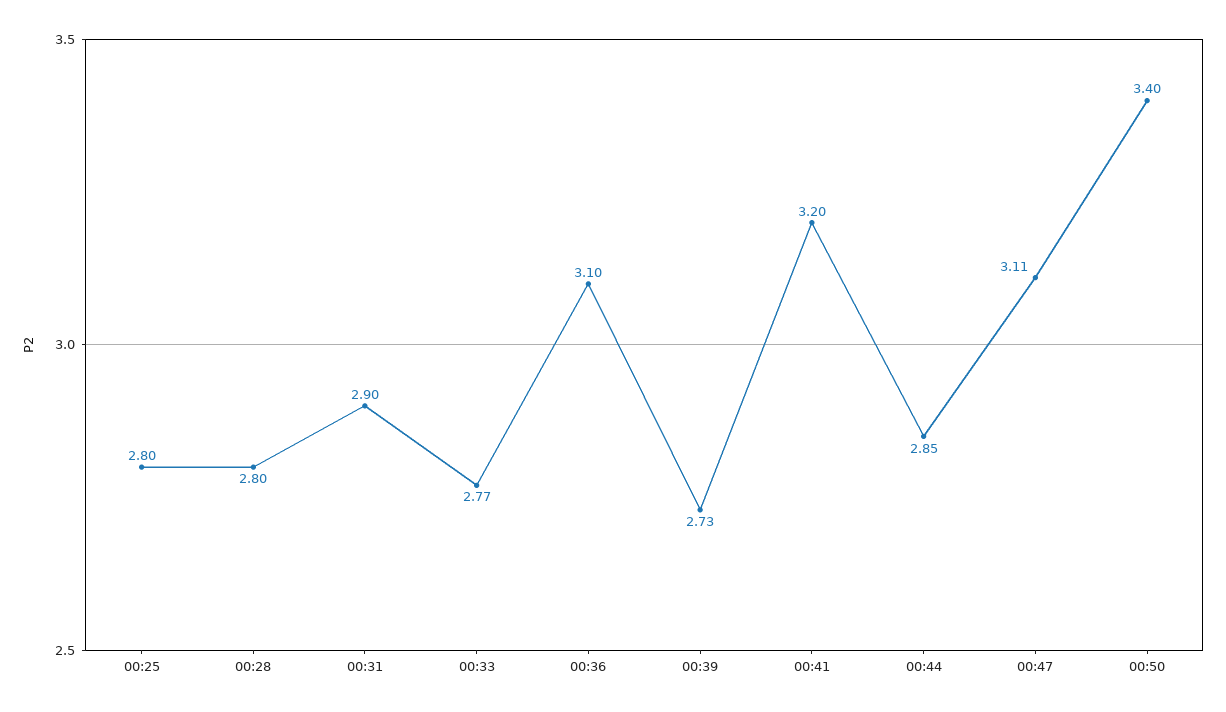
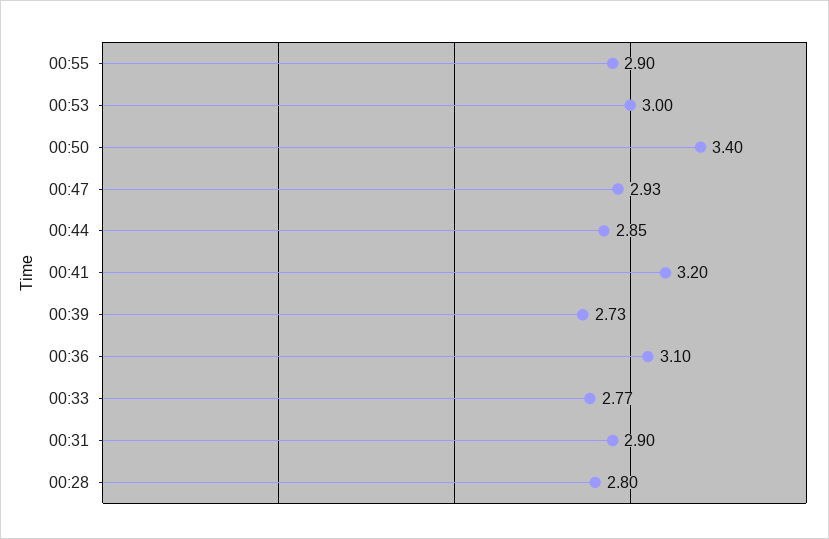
00:25: 2.8 -> none
00:47: 3.11 -> 2.93
00:55: none -> 2.9
00:53: none -> 3

